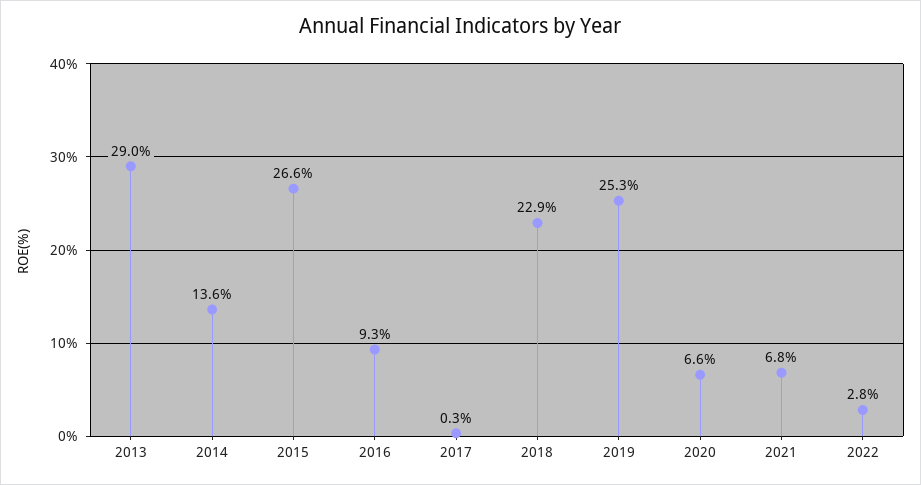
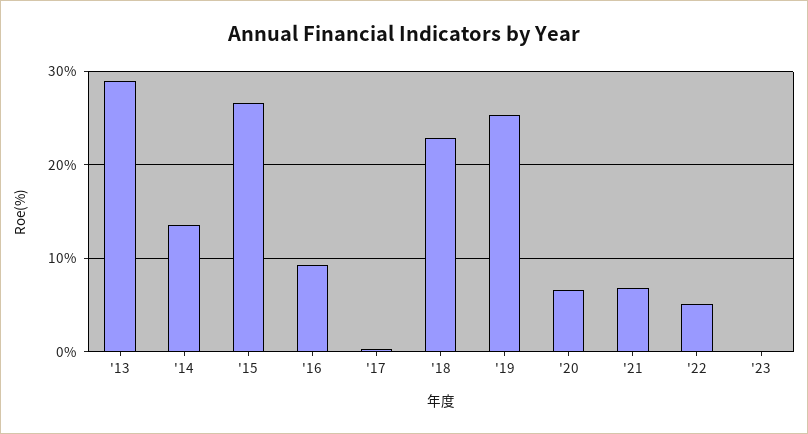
2022: 2.8 -> 5
'23: none -> 0

